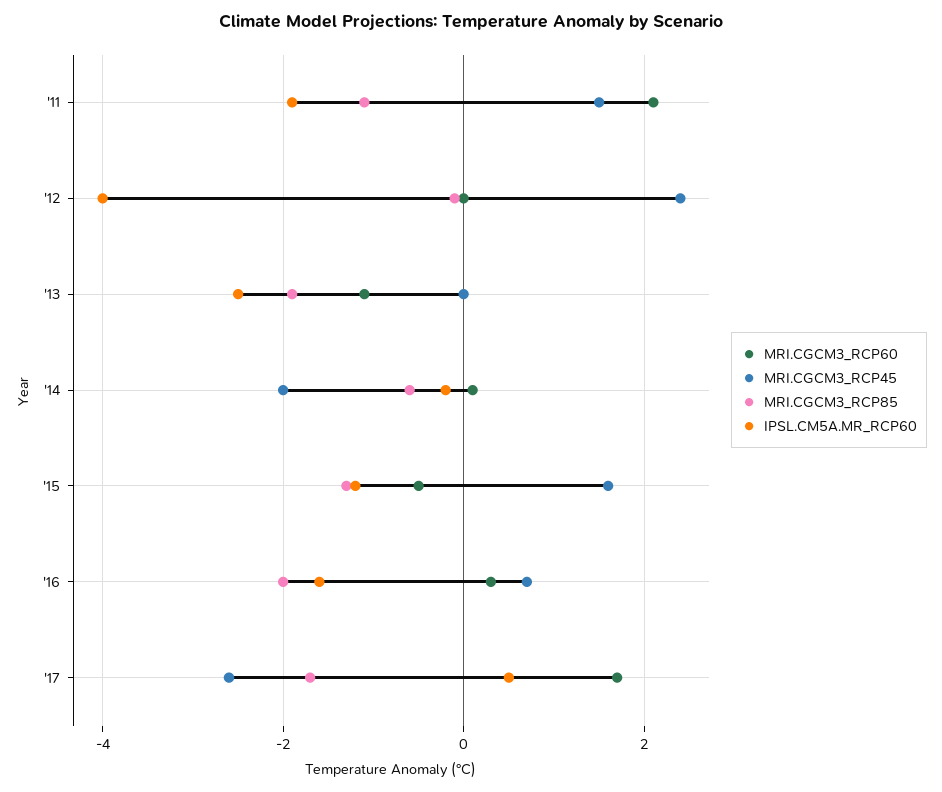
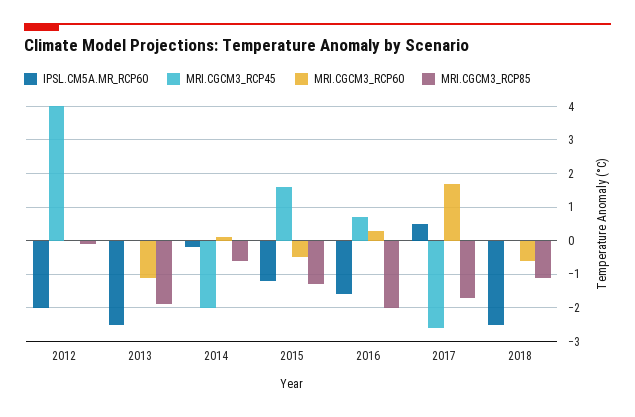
MRI.CGCM3_RCP60, '11: 2 -> none
MRI.CGCM3_RCP45, '11: 1.5 -> none
MRI.CGCM3_RCP85, '11: -1 -> none
IPSL.CM5A.MR_RCP60, '11: -2 -> none
MRI.CGCM3_RCP45, '12: 2.5 -> 4
IPSL.CM5A.MR_RCP60, '12: -4 -> -2
IPSL.CM5A.MR_RCP60, 2018: none -> -2.5
MRI.CGCM3_RCP45, 2018: none -> 0
MRI.CGCM3_RCP60, 2018: none -> -0.5
MRI.CGCM3_RCP85, 2018: none -> -1

